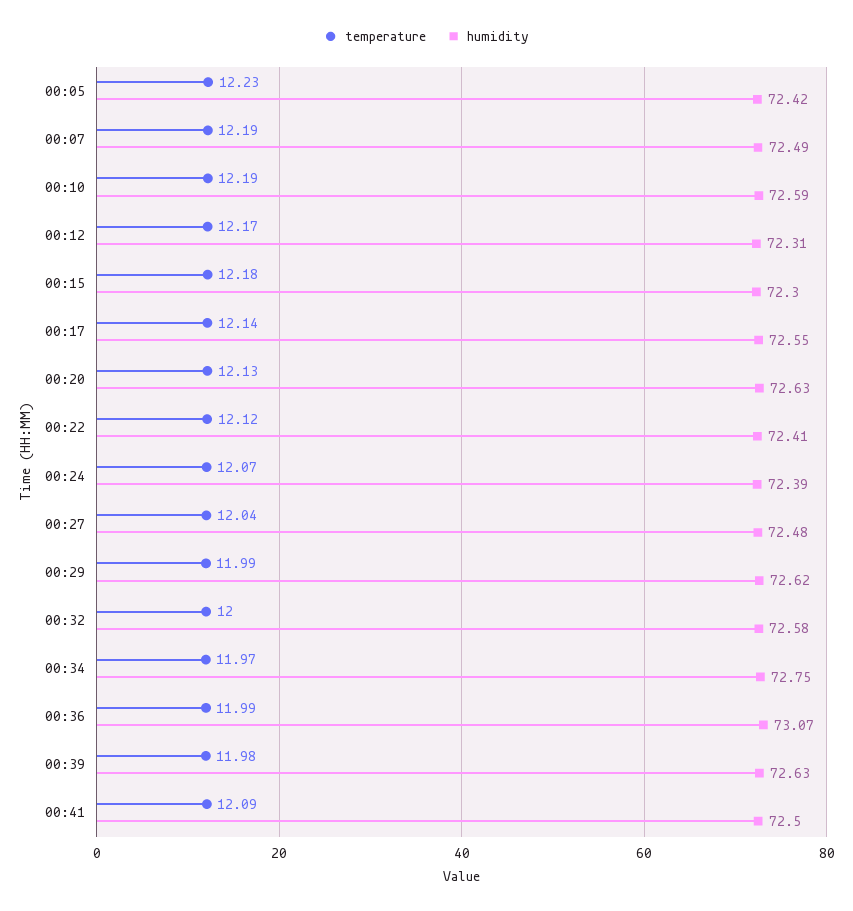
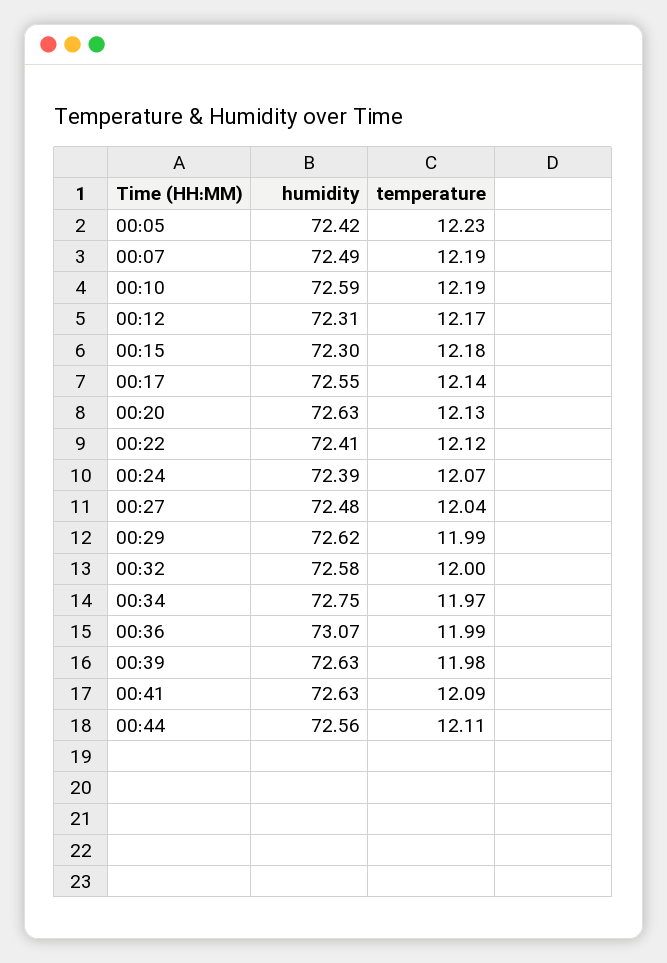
humidity, 00:41: 72.5 -> 72.63
humidity, 00:44: none -> 72.56
temperature, 00:44: none -> 12.11

